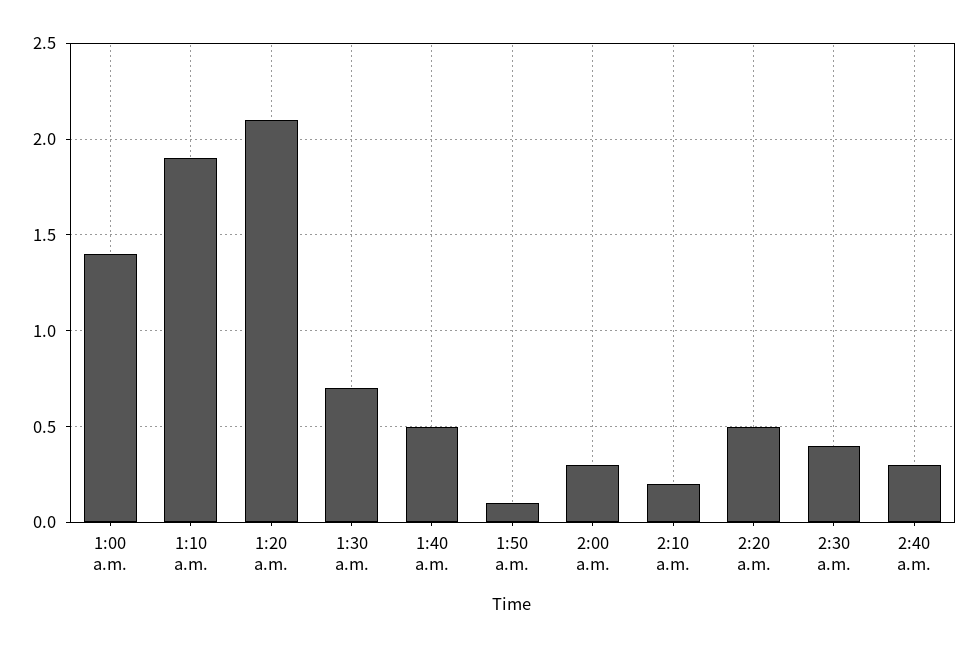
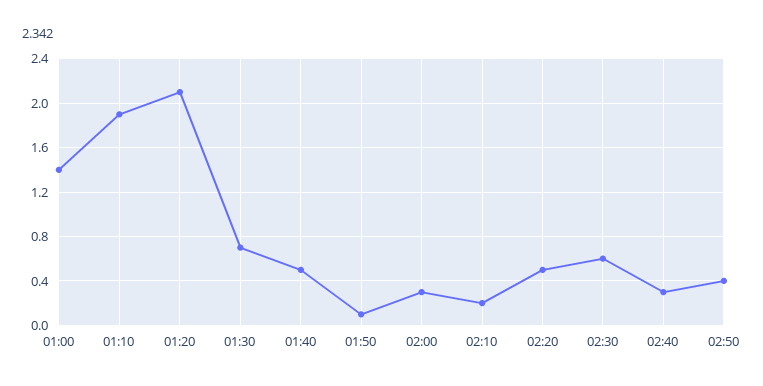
2:30 a.m.: 0.4 -> 0.6
02:50: none -> 0.4

